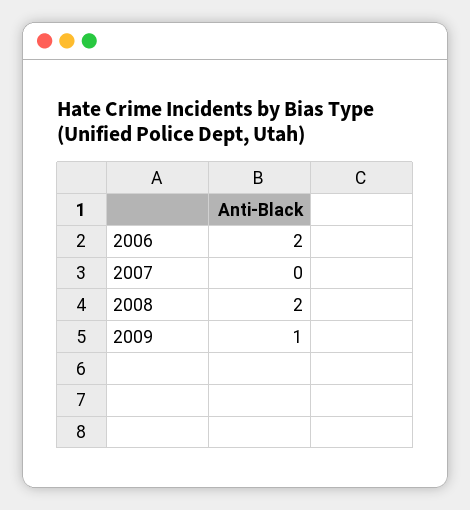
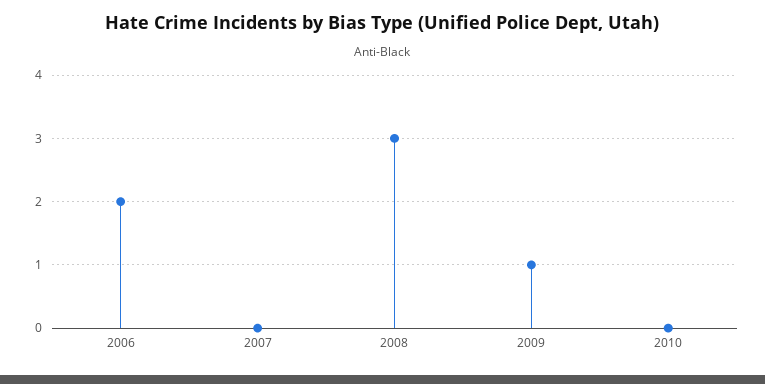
2008: 2 -> 3
2010: none -> 0

